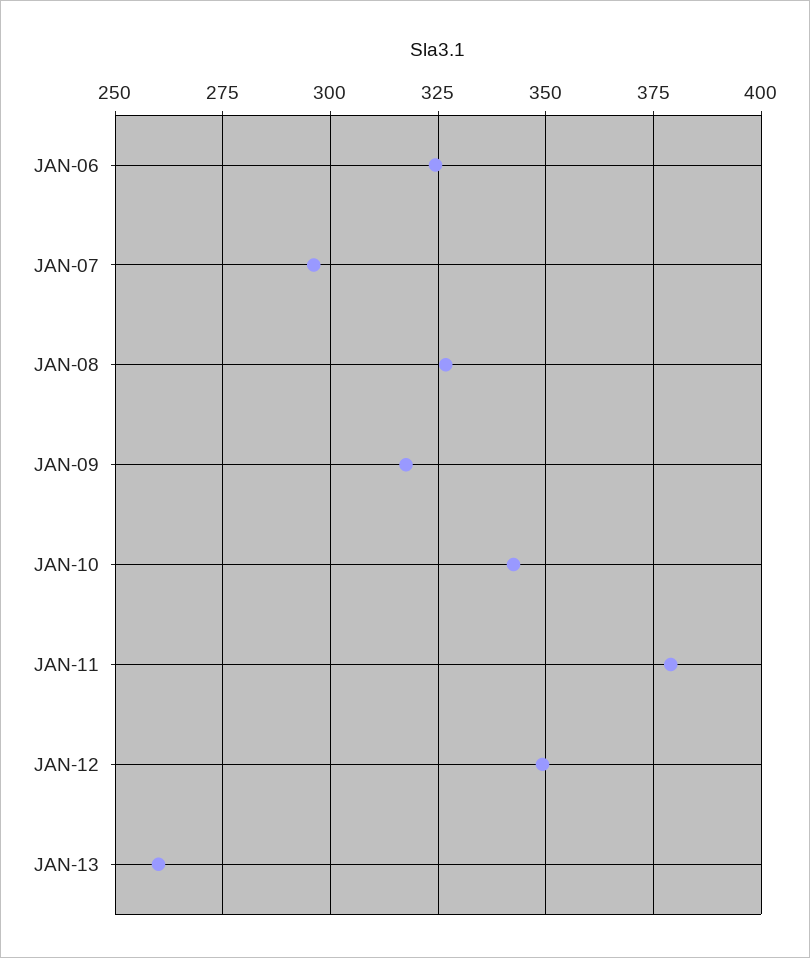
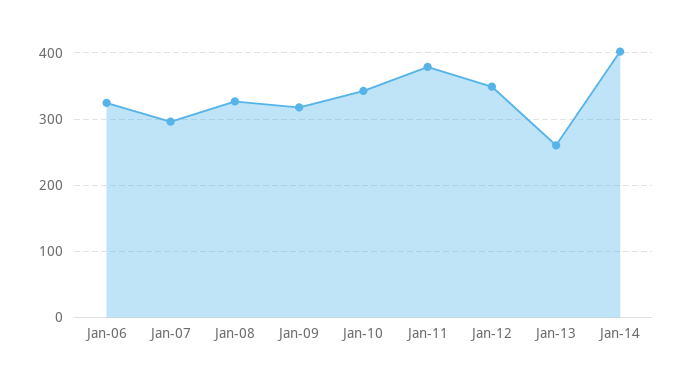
Jan-14: none -> 400

